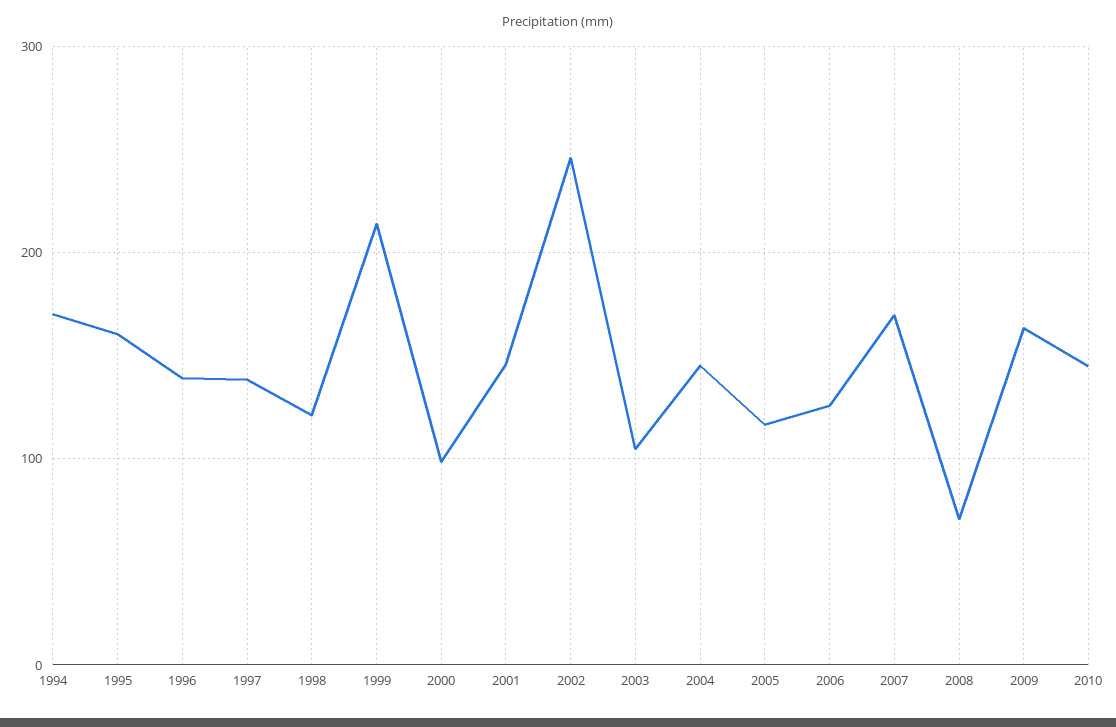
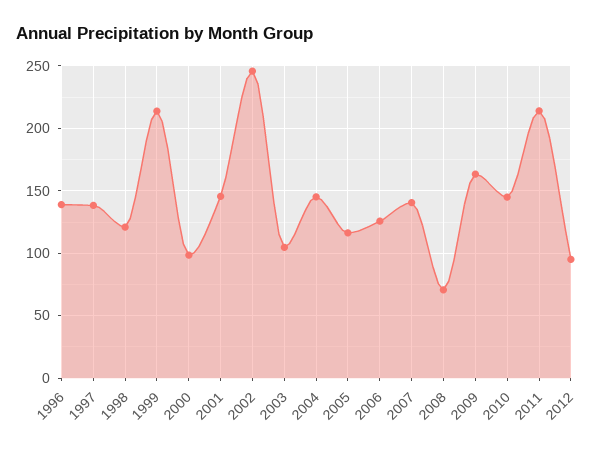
1994: 170 -> none
1995: 160 -> none
2007: 170 -> 140
2011: none -> 215
2012: none -> 95

